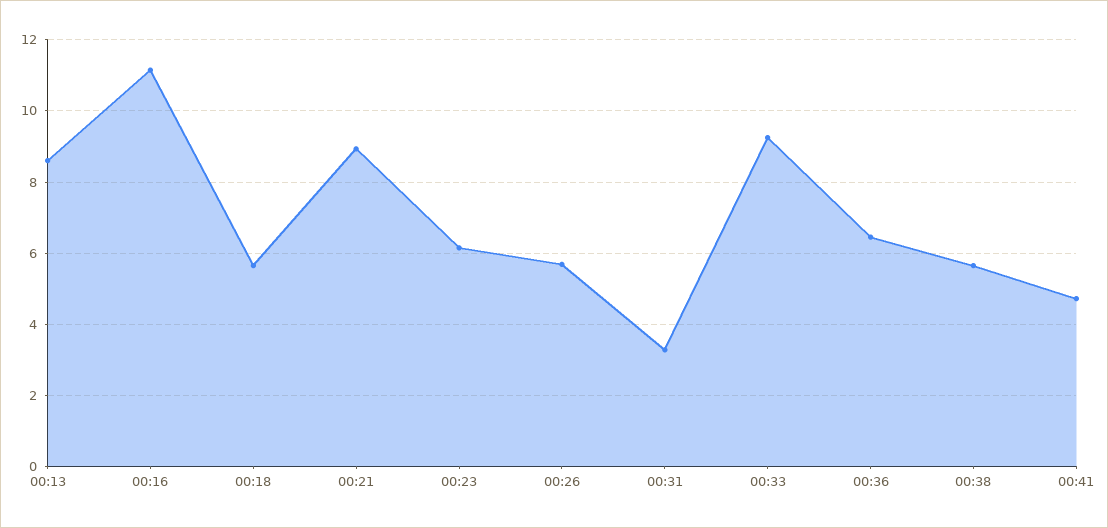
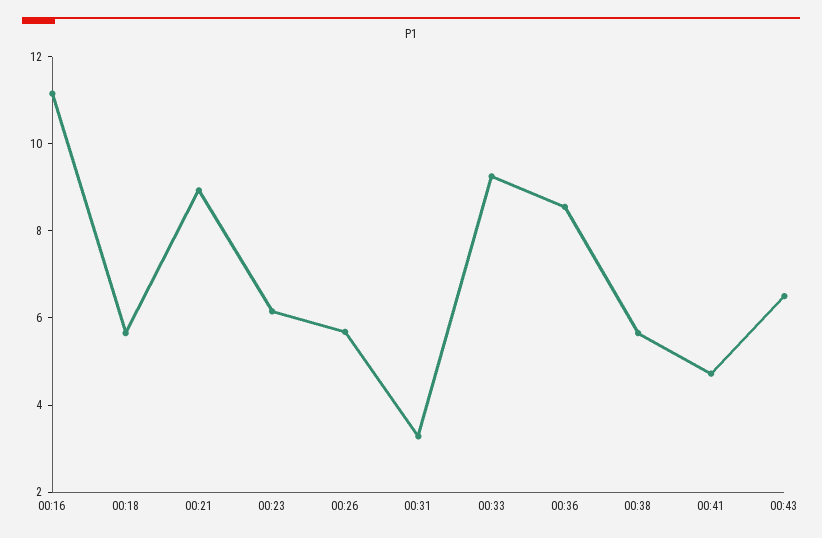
00:13: 8.6 -> none
00:36: 6.4 -> 8.5
00:43: none -> 6.5

